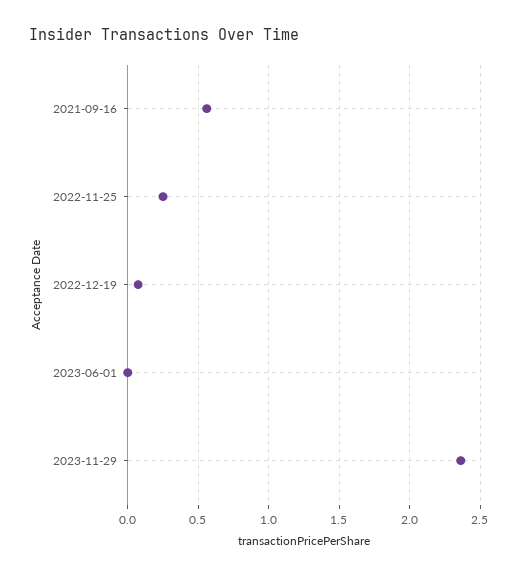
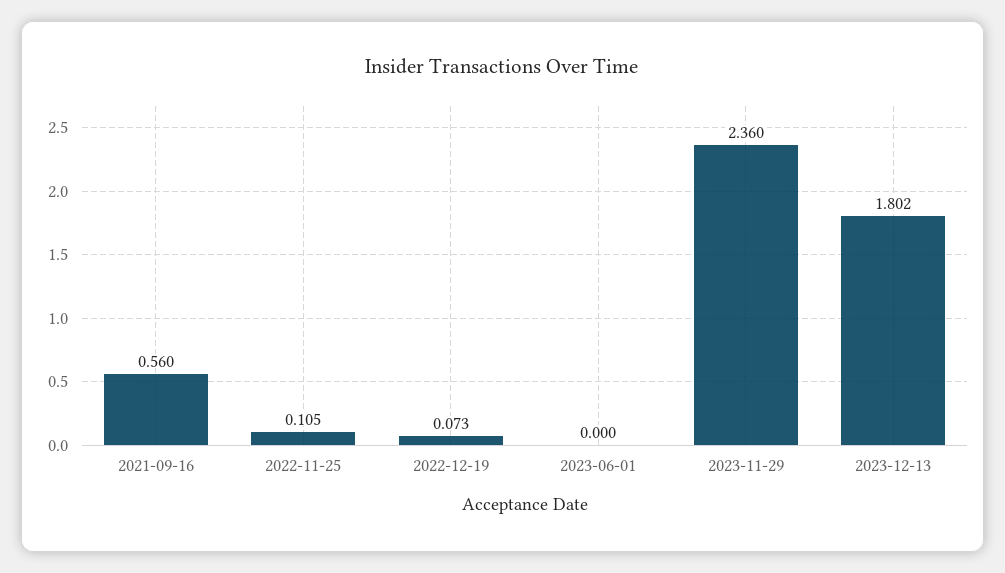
2022-11-25: 0.25 -> 0.105
2023-12-13: none -> 1.802

